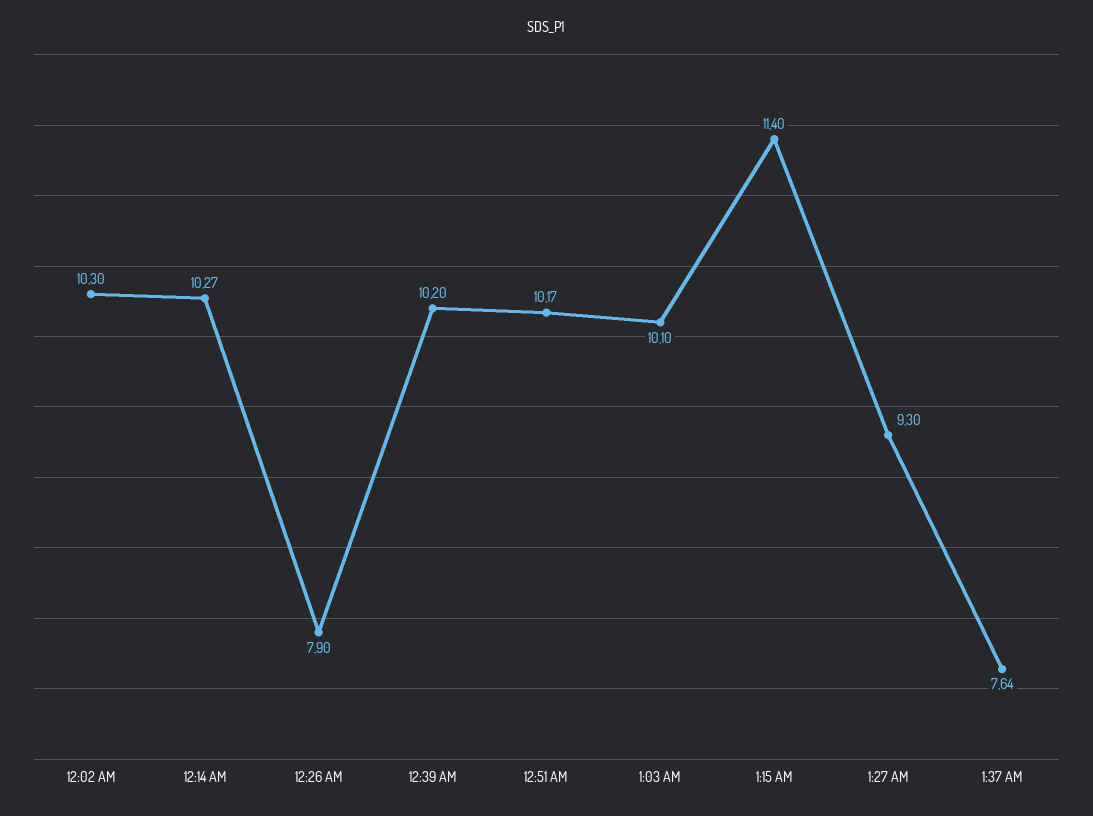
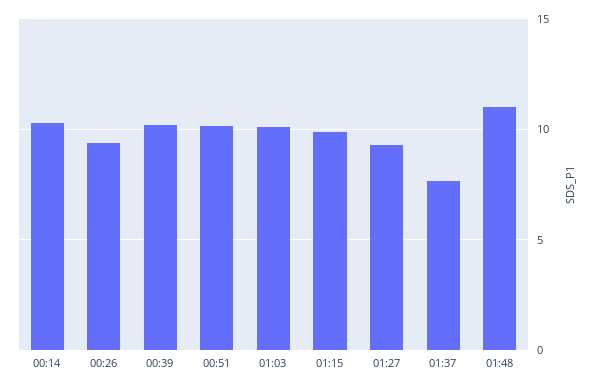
12:02 AM: 10.3 -> none
12:26 AM: 7.9 -> 9.5
1:15 AM: 11.4 -> 10
01:48: none -> 11

